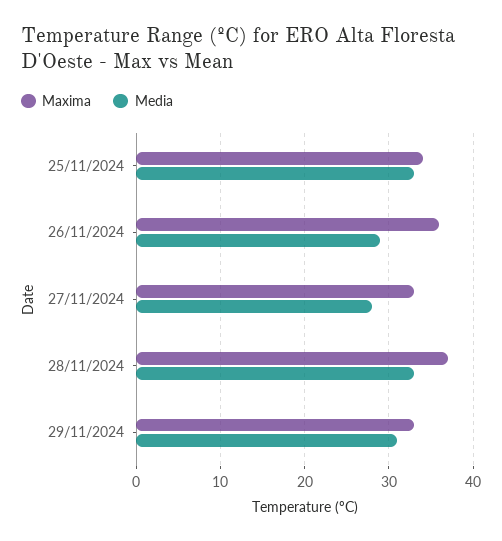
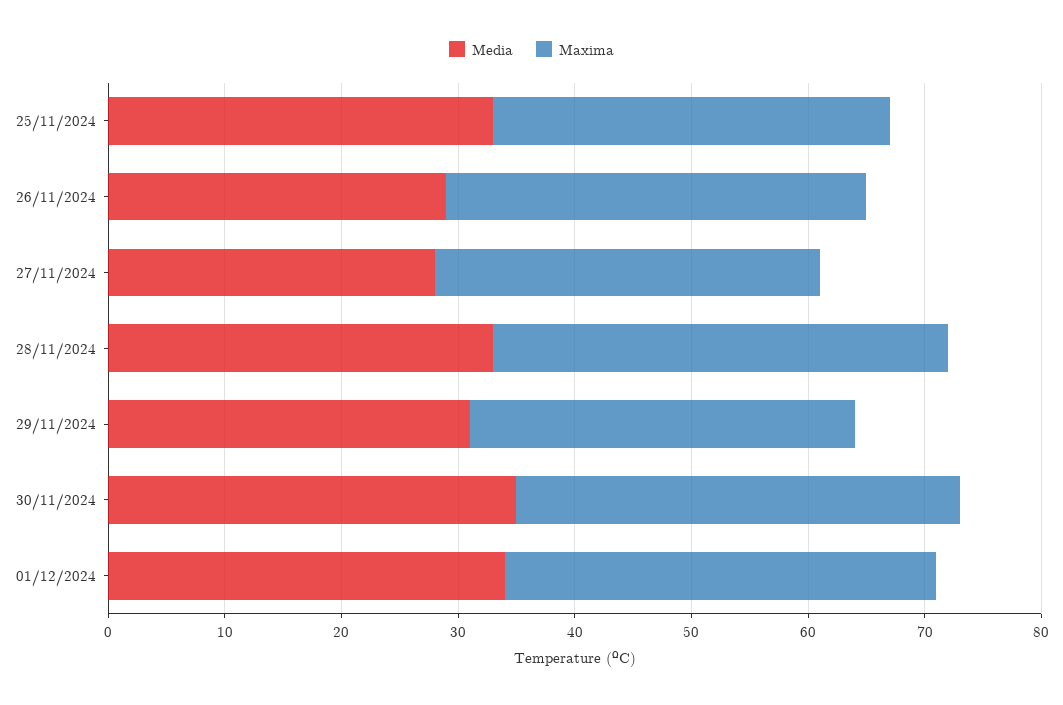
Maxima, 28/11/2024: 37 -> 39
Media, 30/11/2024: none -> 35
Maxima, 30/11/2024: none -> 38
Media, 01/12/2024: none -> 34
Maxima, 01/12/2024: none -> 37

